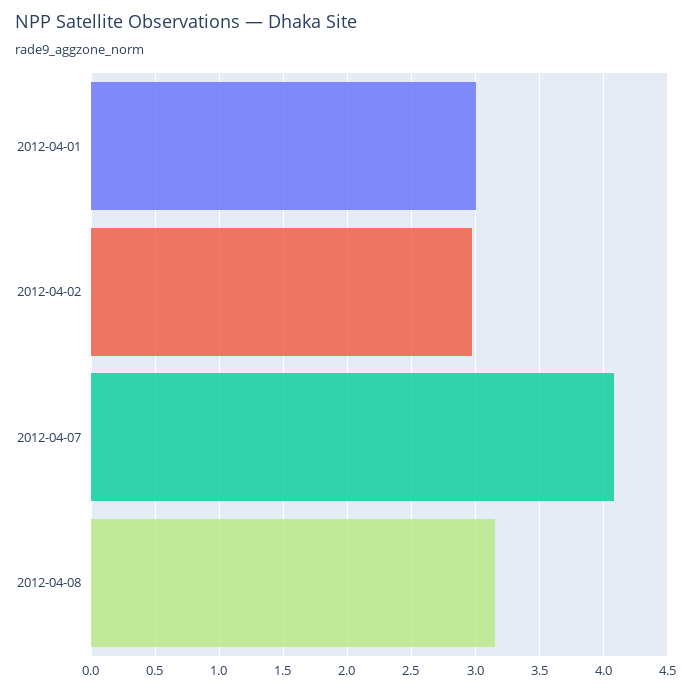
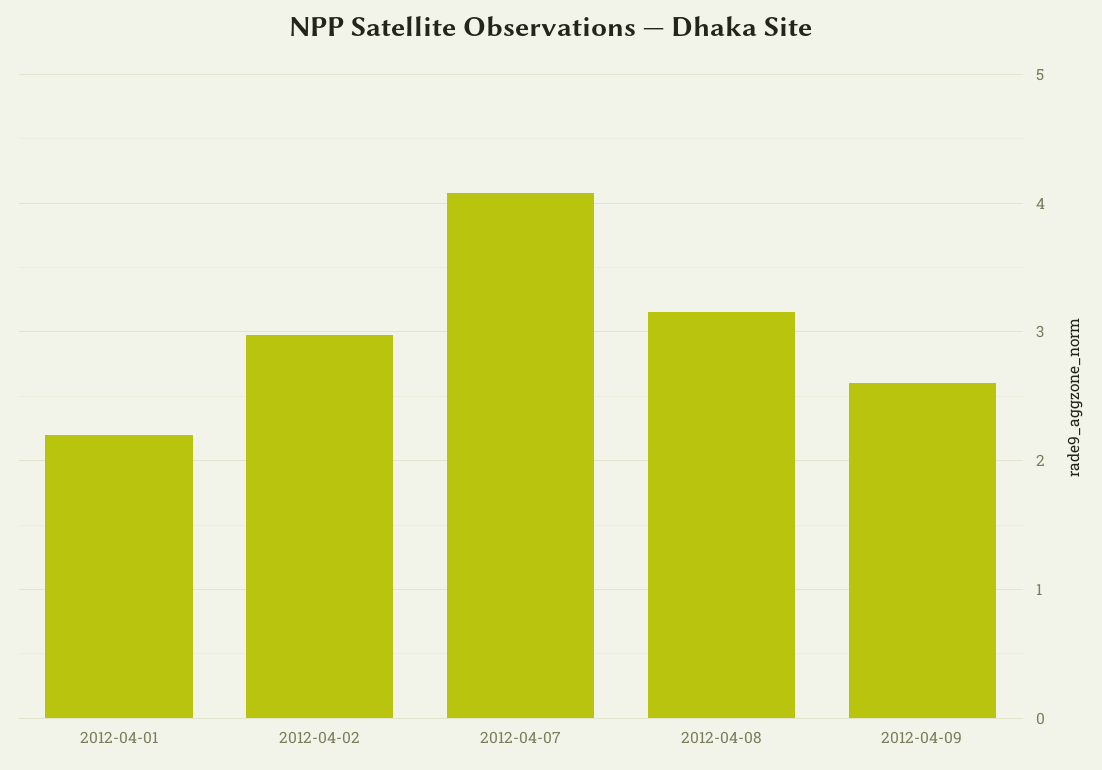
2012-04-01: 3 -> 2.2
2012-04-09: none -> 2.6

